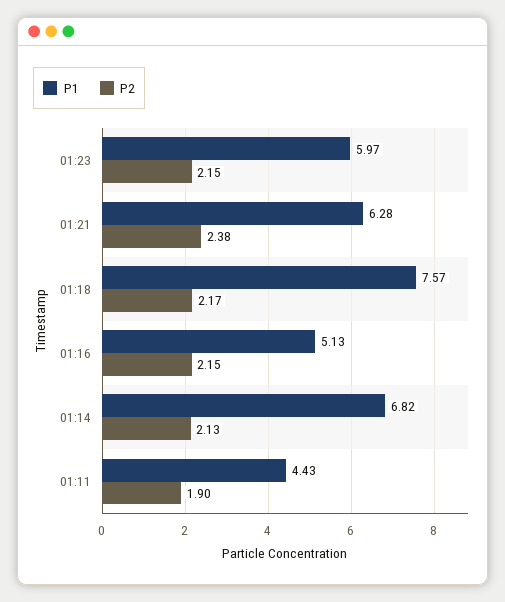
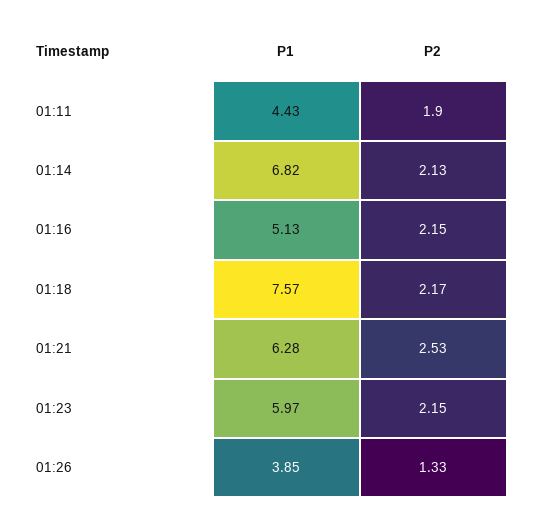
P2, 01:21: 2.38 -> 2.53
P1, 01:26: none -> 3.85
P2, 01:26: none -> 1.33

